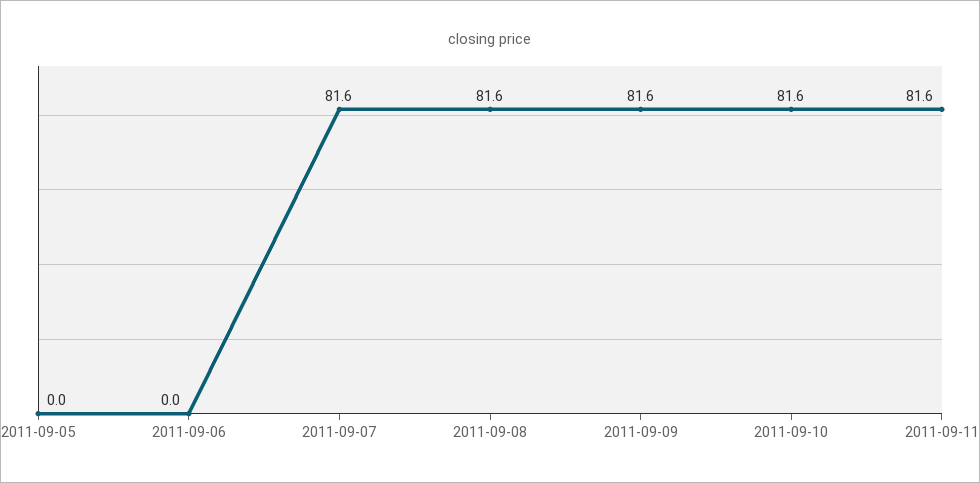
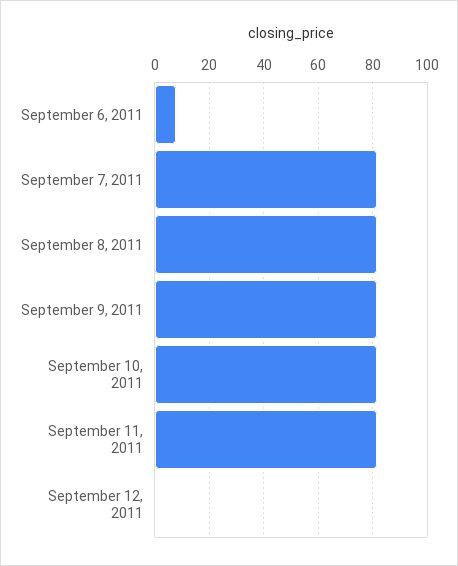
2011-09-05: 0 -> none
2011-09-06: 0 -> 7.5
September 12, 2011: none -> 0

